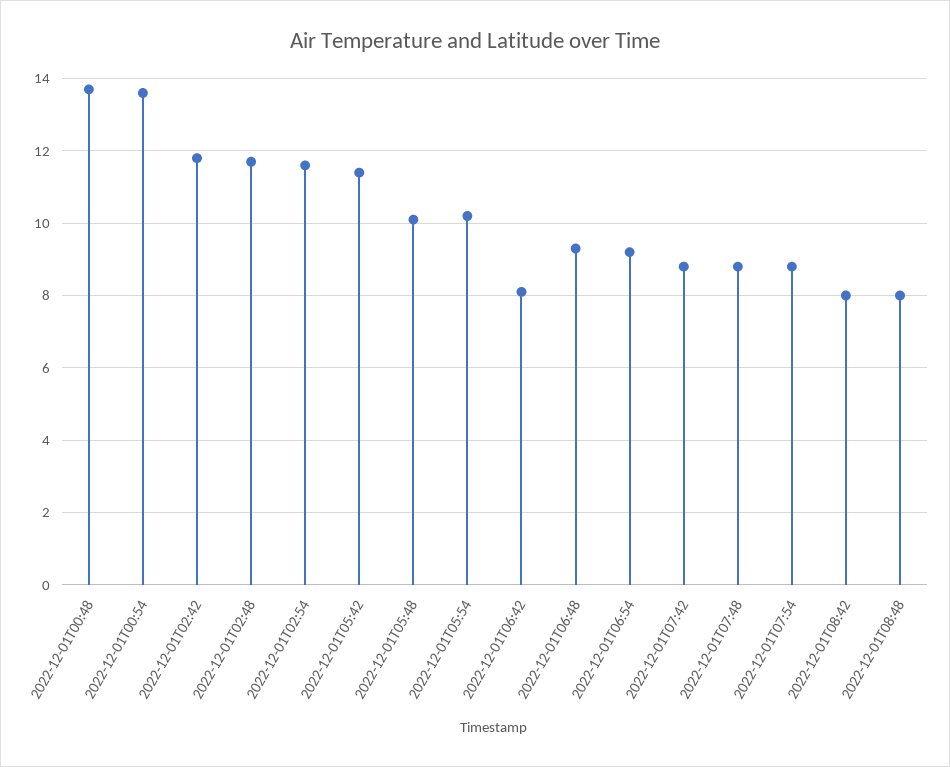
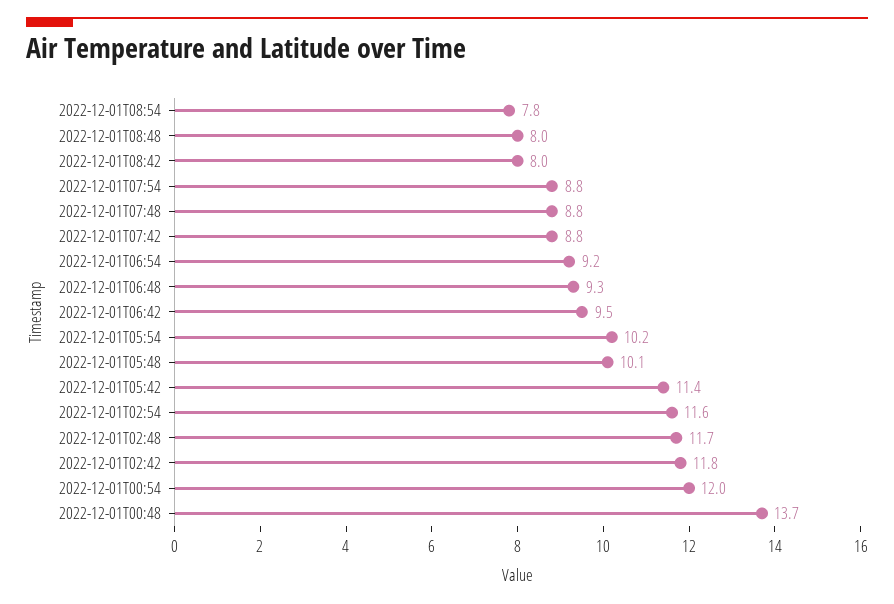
2022-12-01T00:54: 13.5 -> 12
2022-12-01T06:42: 8 -> 9.5
2022-12-01T08:54: none -> 7.8

